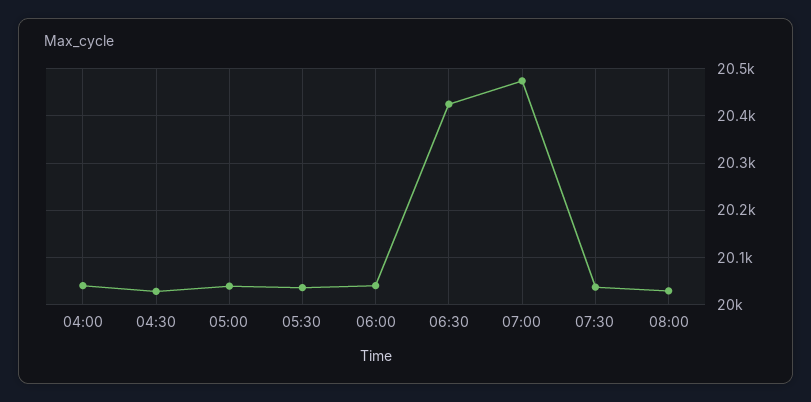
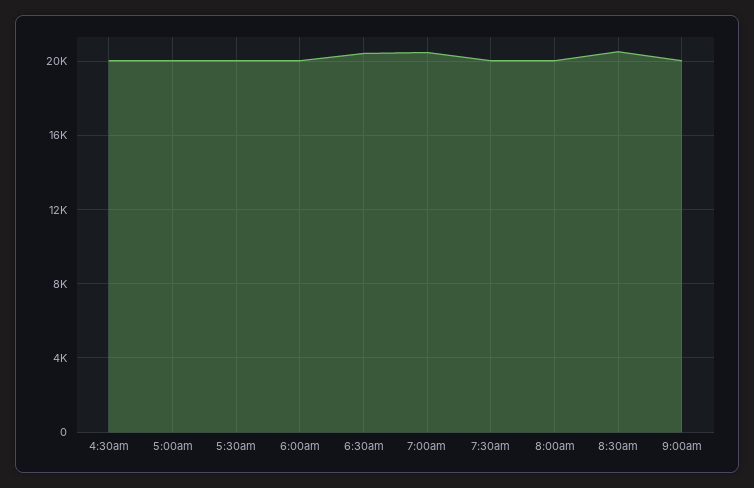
04:00: 20040 -> none
8:30am: none -> 20500
9:00am: none -> 20000

